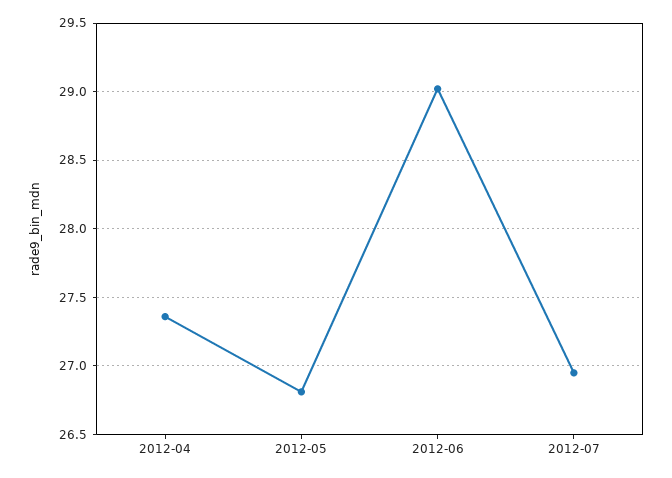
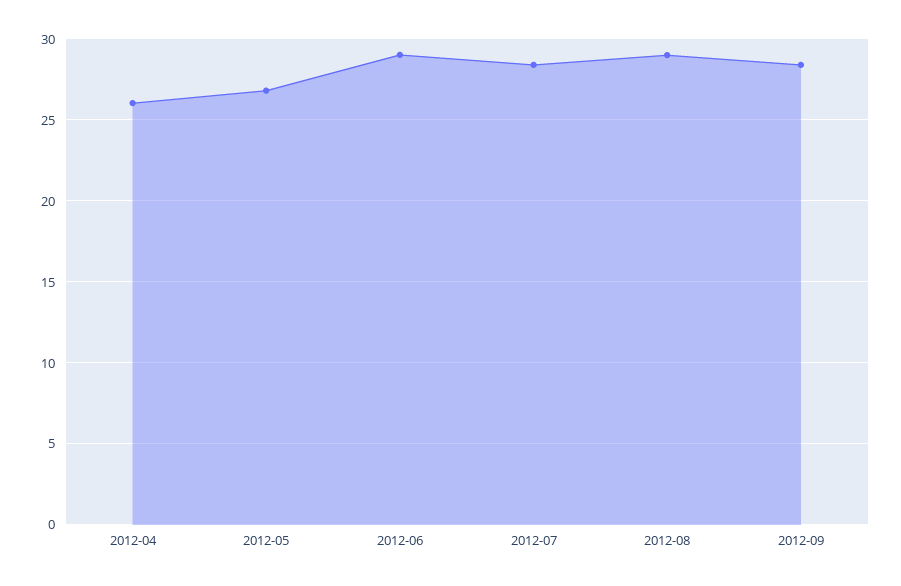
2012-04: 27.35 -> 26
2012-07: 26.95 -> 28.5
2012-08: none -> 29
2012-09: none -> 28.5

